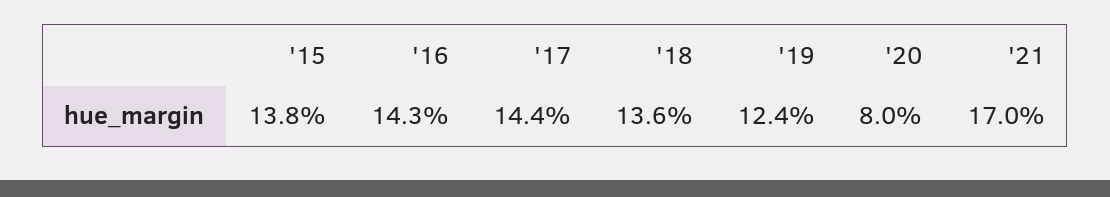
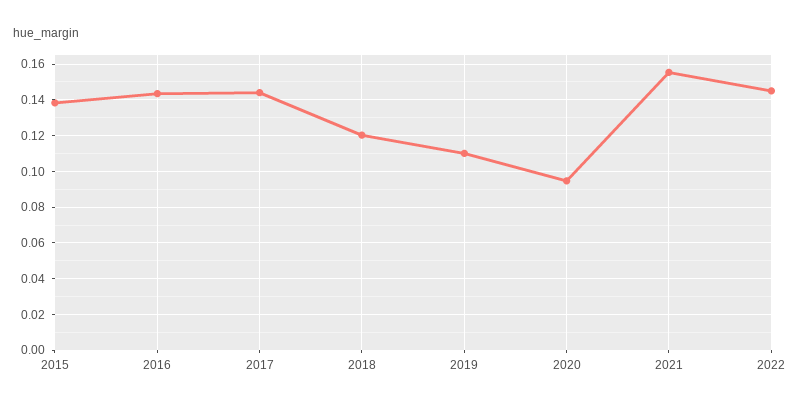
'18: 0.136 -> 0.12
'19: 0.124 -> 0.11
'20: 0.08 -> 0.095
'21: 0.17 -> 0.155
2022: none -> 0.145

